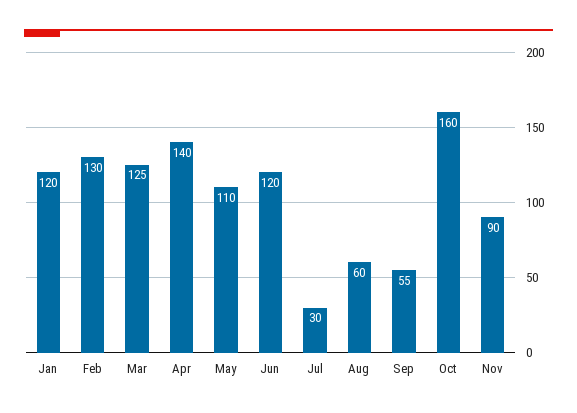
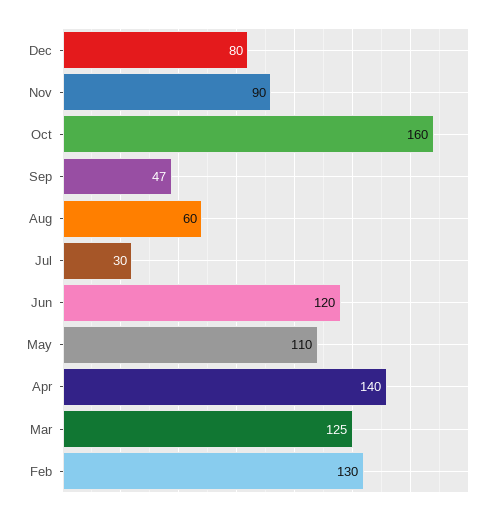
Jan: 120 -> none
Sep: 55 -> 47
Dec: none -> 80

